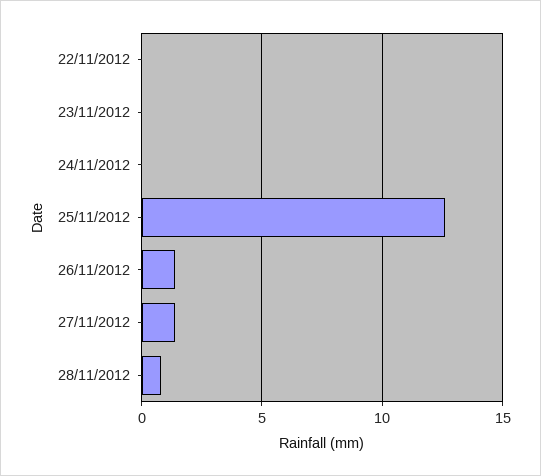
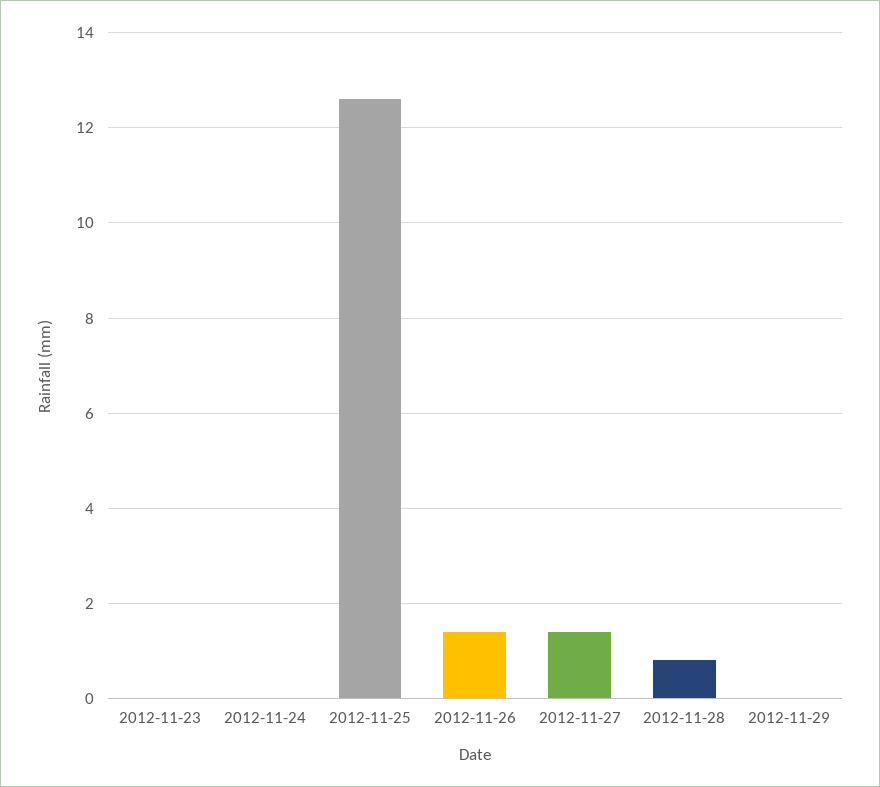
22/11/2012: 0 -> none
2012-11-29: none -> 0

